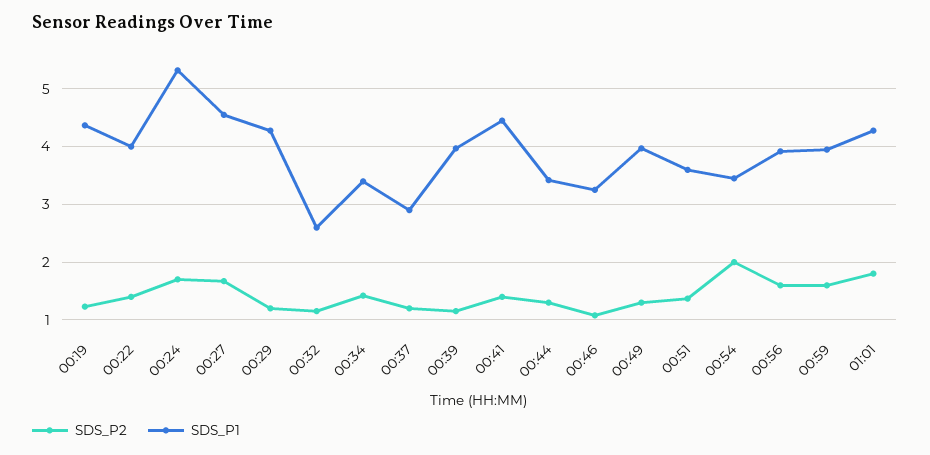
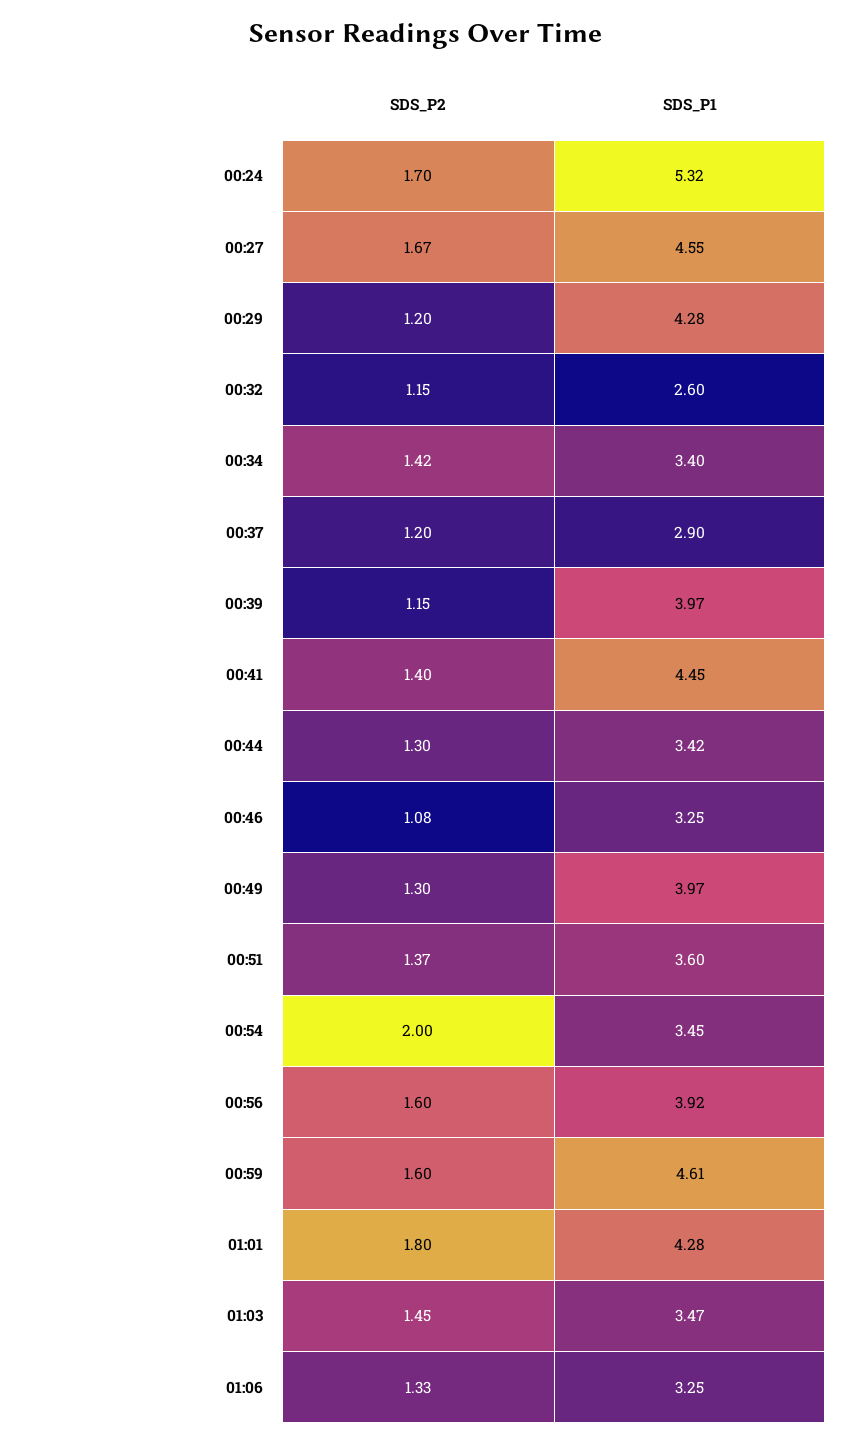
SDS_P2, 00:19: 1.2 -> none
SDS_P1, 00:19: 4.4 -> none
SDS_P2, 00:22: 1.4 -> none
SDS_P1, 00:22: 4 -> none
SDS_P1, 00:59: 4 -> 4.61
SDS_P2, 01:03: none -> 1.45
SDS_P1, 01:03: none -> 3.47
SDS_P2, 01:06: none -> 1.33
SDS_P1, 01:06: none -> 3.25

